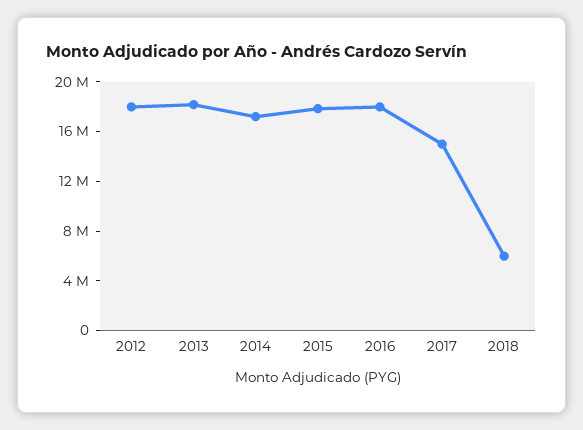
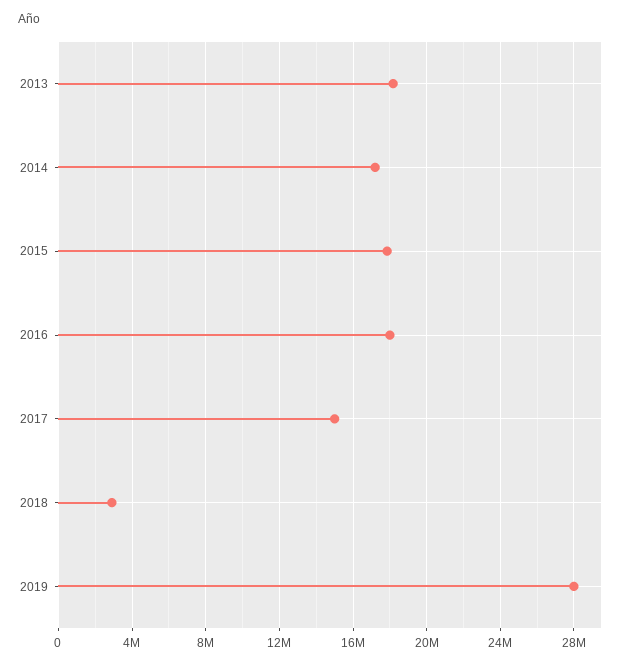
2012: 18000000 -> none
2018: 6000000 -> 3000000
2019: none -> 28000000

